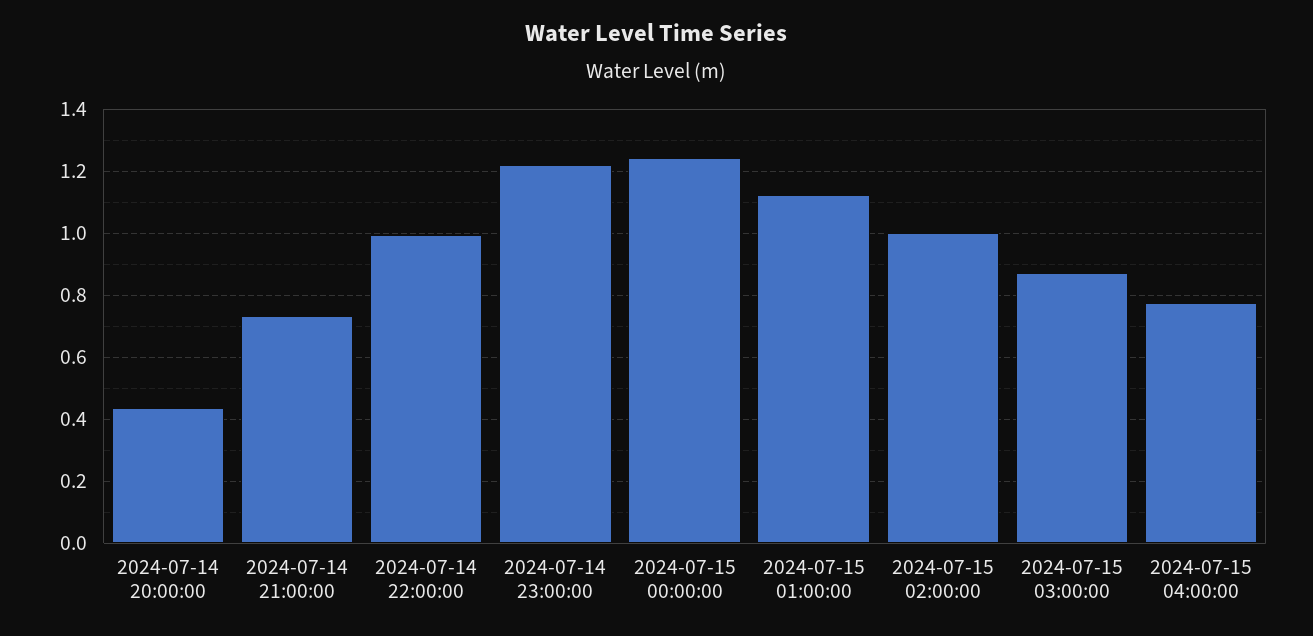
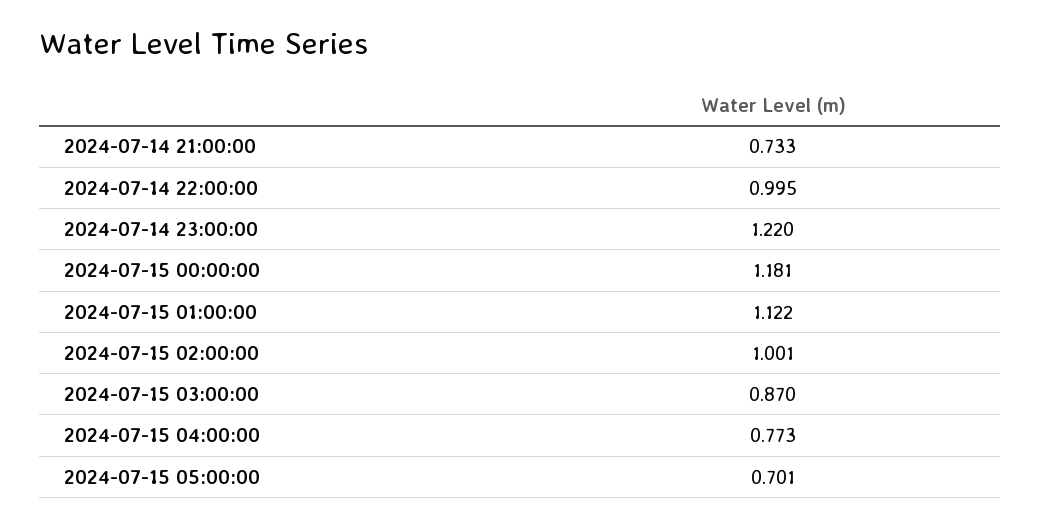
2024-07-14 20:00:00: 0.44 -> none
2024-07-15 00:00:00: 1.24 -> 1.181
2024-07-15 05:00:00: none -> 0.701

